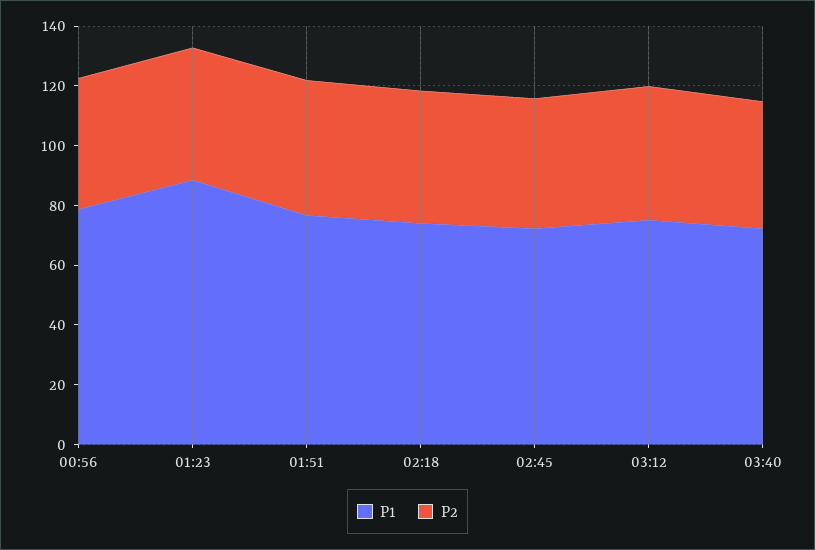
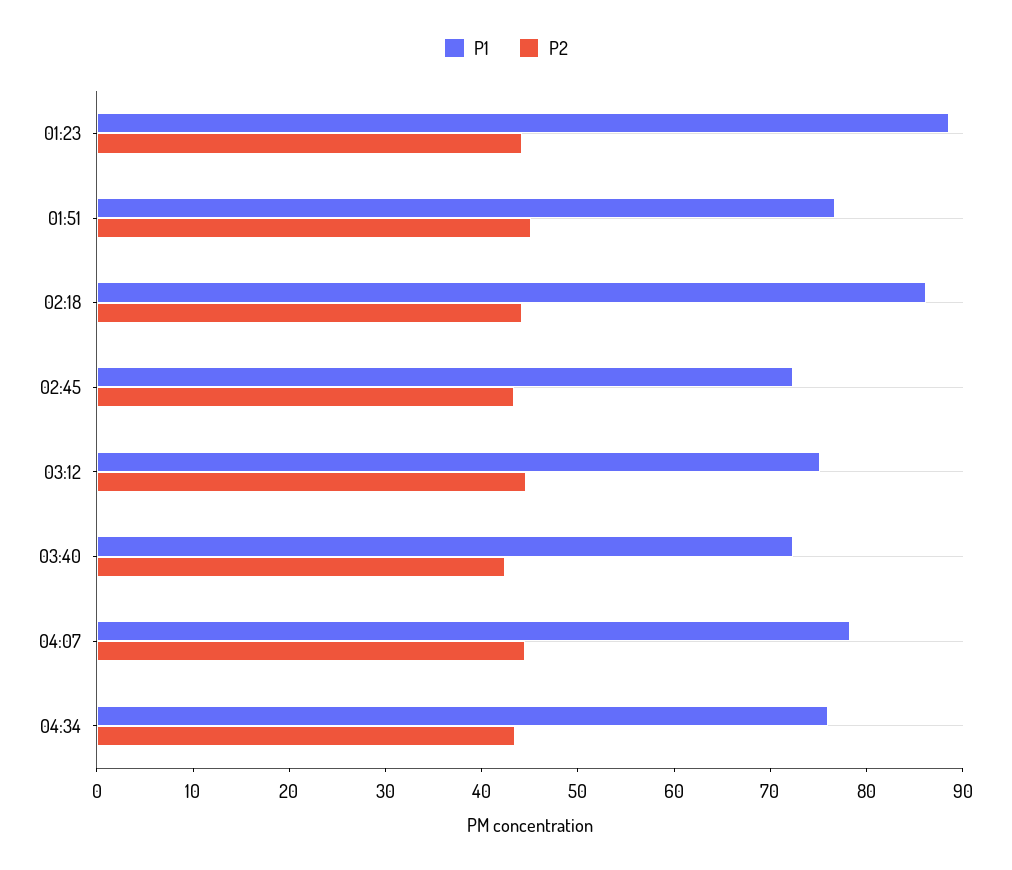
P1, 00:56: 80 -> none
P2, 00:56: 45 -> none
P1, 02:18: 75 -> 86
P1, 04:07: none -> 78
P2, 04:07: none -> 44
P1, 04:34: none -> 76
P2, 04:34: none -> 44

